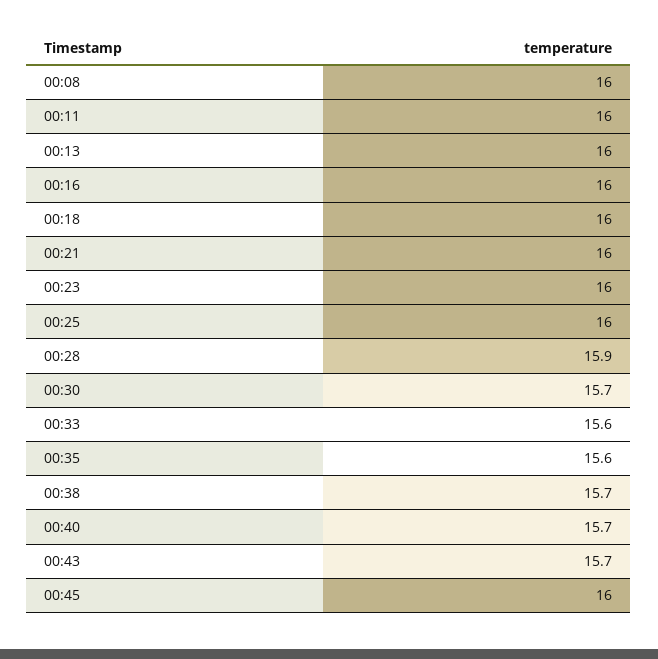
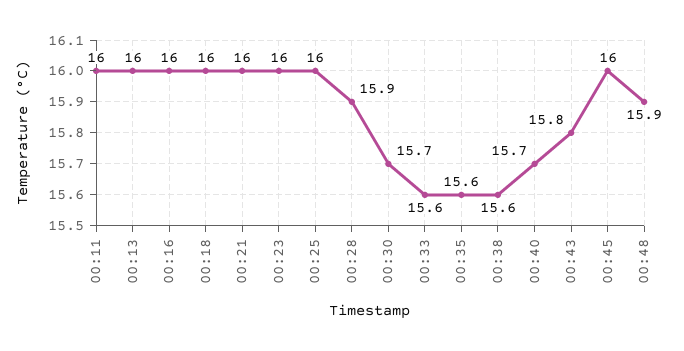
00:08: 16 -> none
00:38: 15.7 -> 15.6
00:43: 15.7 -> 15.8
00:48: none -> 15.9

